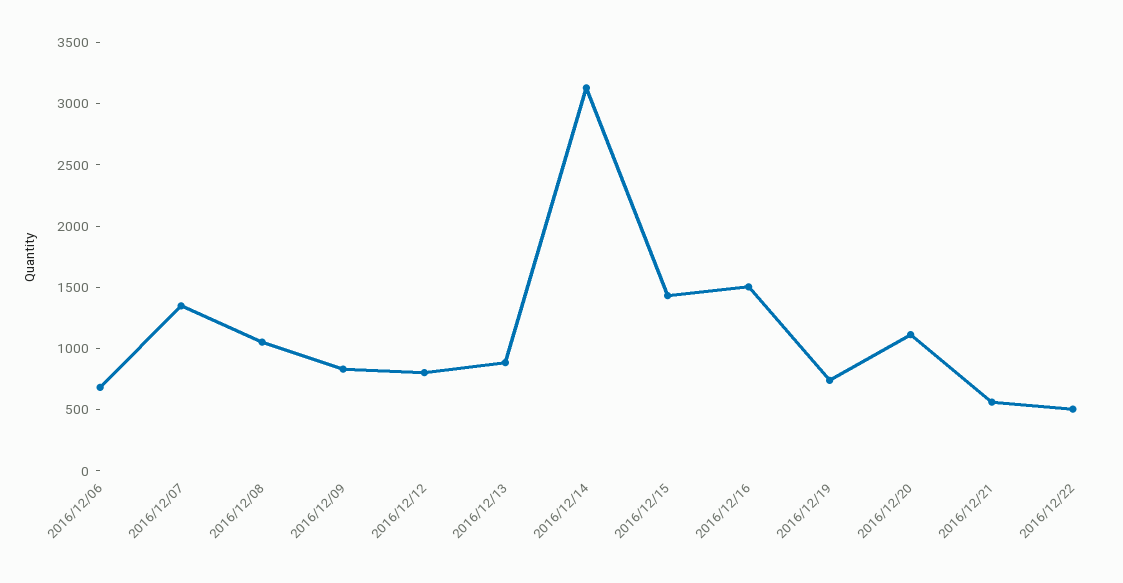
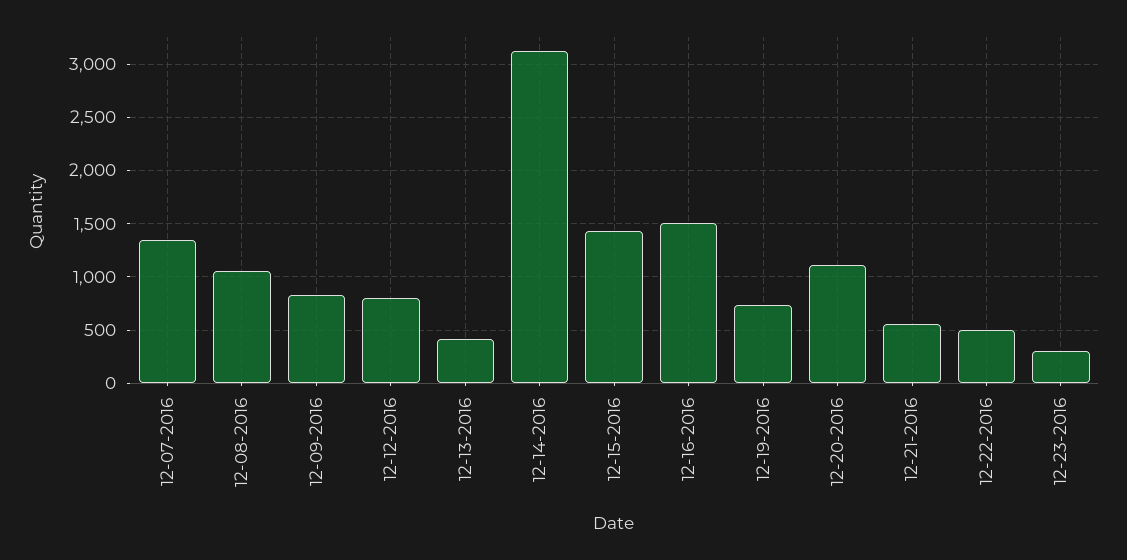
2016/12/06: 700 -> none
2016/12/13: 900 -> 400
12-23-2016: none -> 300

